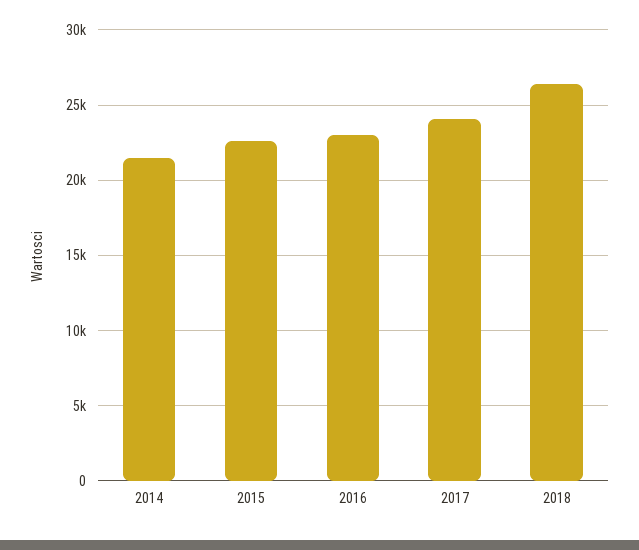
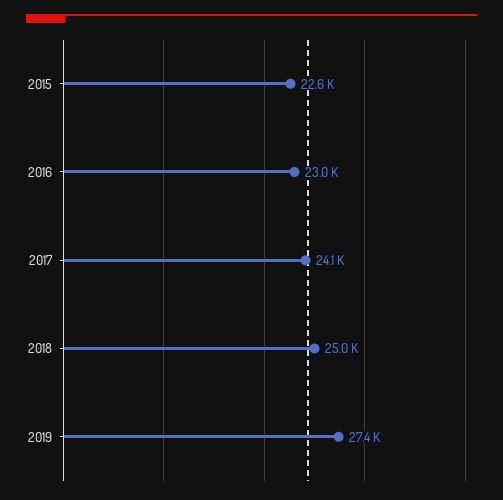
2014: 21500 -> none
2018: 26500 -> 25000
2019: none -> 27400

